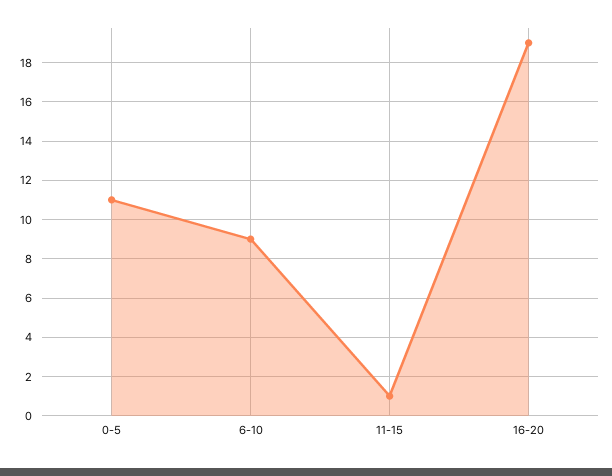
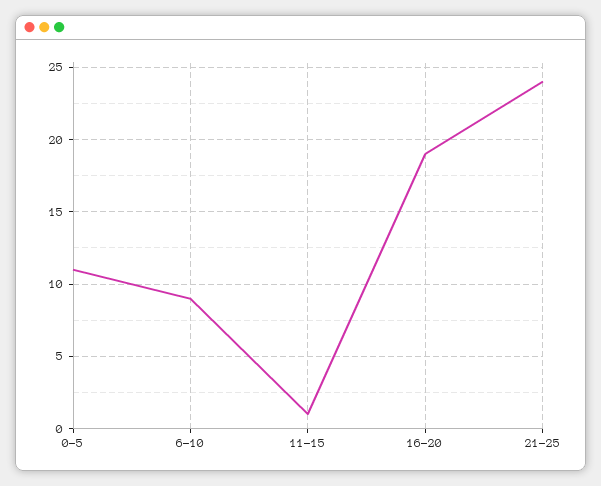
21-25: none -> 24

